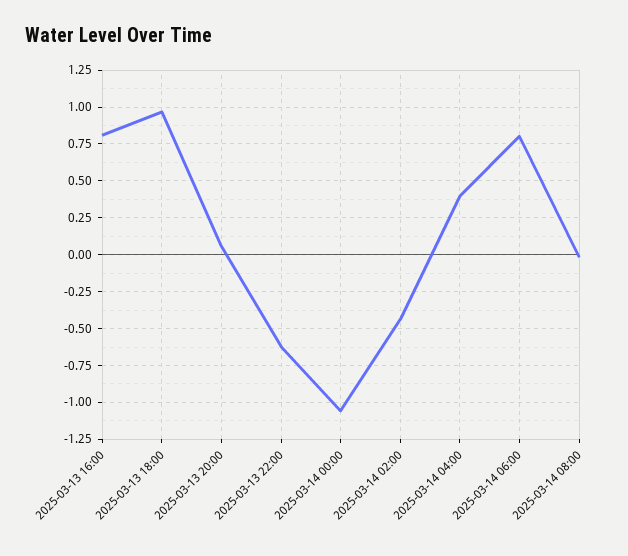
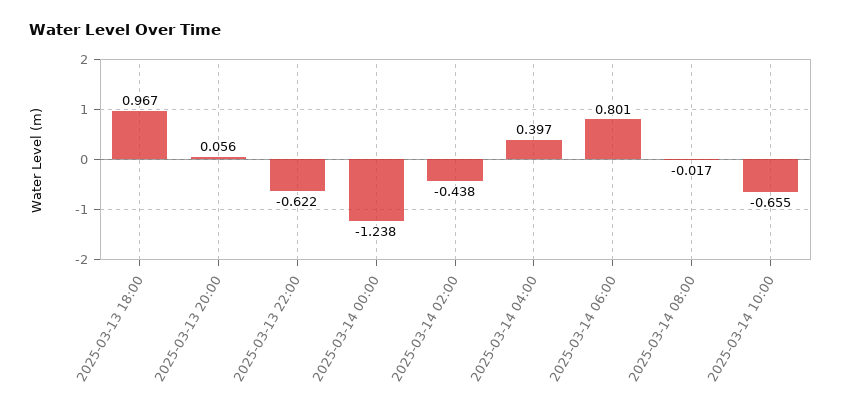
2025-03-13 16:00: 0.8 -> none
2025-03-14 00:00: -1.05 -> -1.238
2025-03-14 10:00: none -> -0.655

